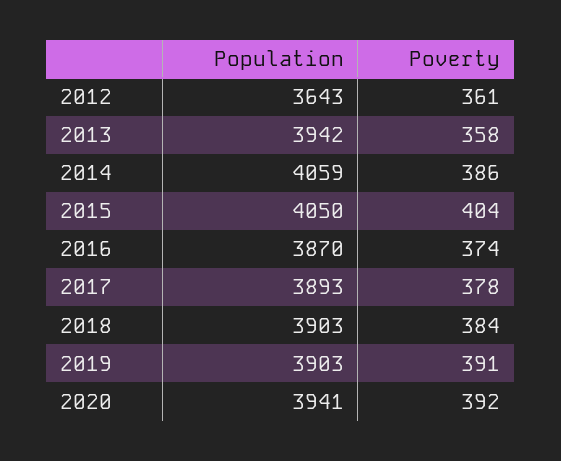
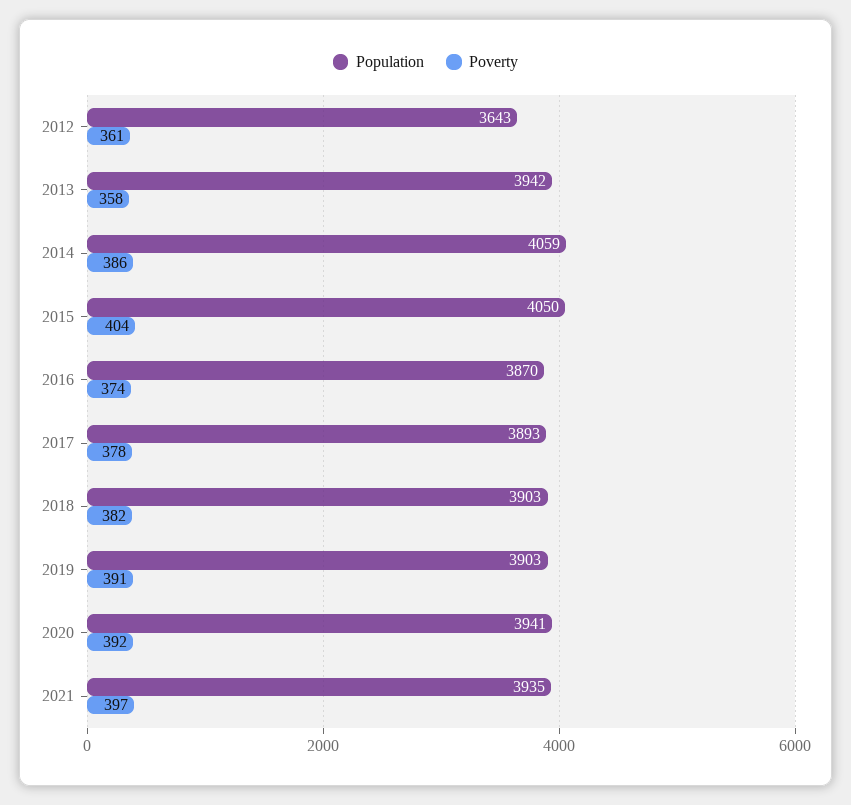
Poverty, 2018: 384 -> 382
Population, 2021: none -> 3935
Poverty, 2021: none -> 397

